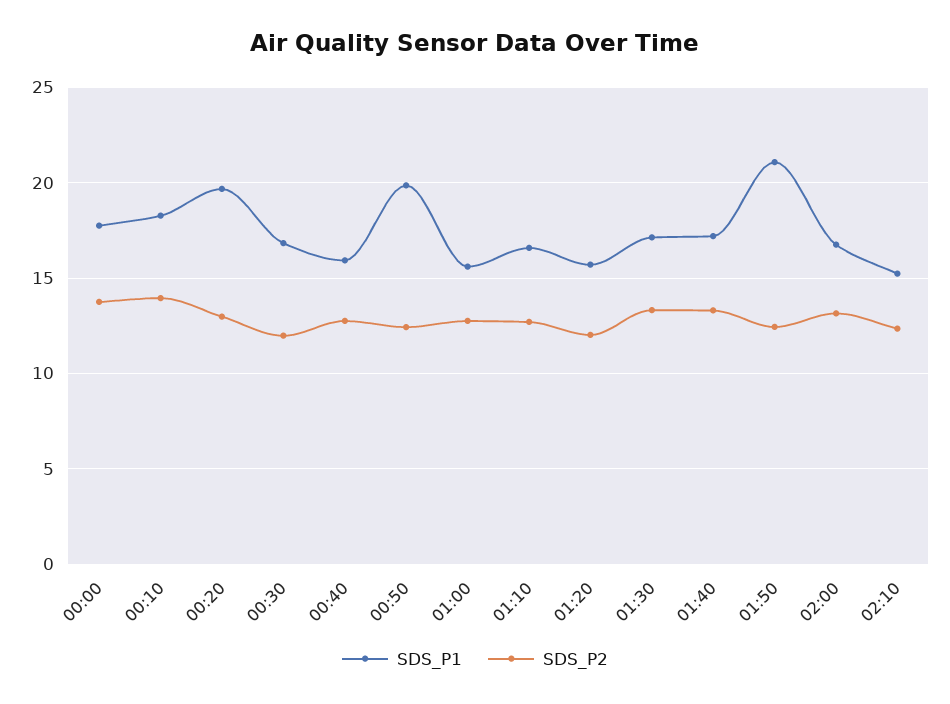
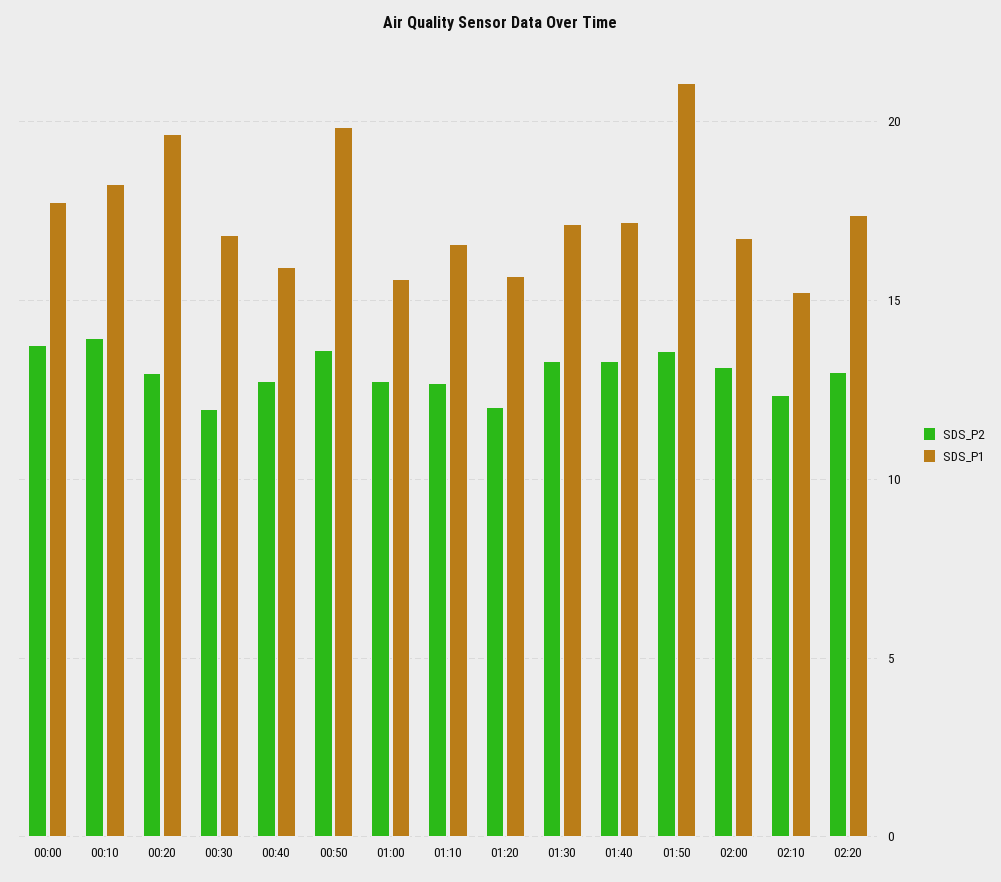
SDS_P2, 00:50: 12.5 -> 13.5
SDS_P2, 01:50: 12.5 -> 13.5
SDS_P2, 02:20: none -> 13
SDS_P1, 02:20: none -> 17.5

